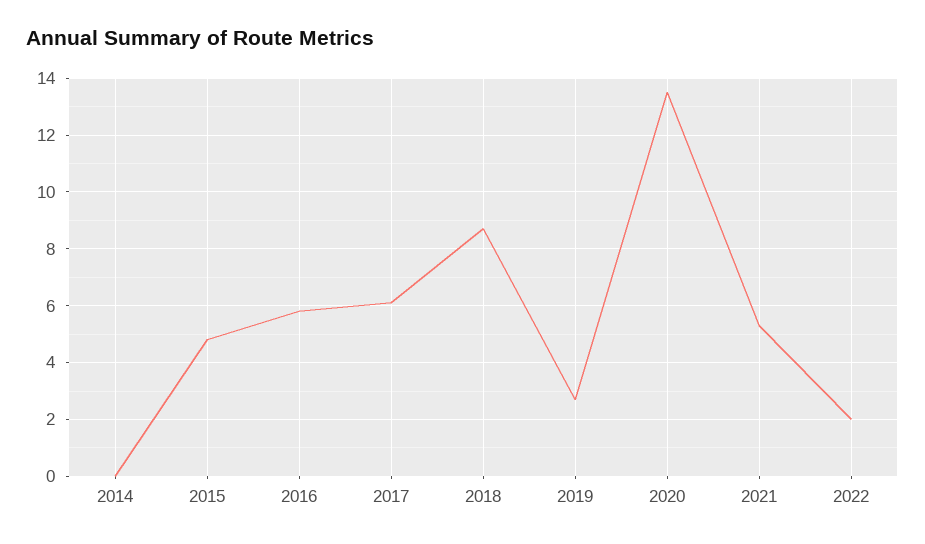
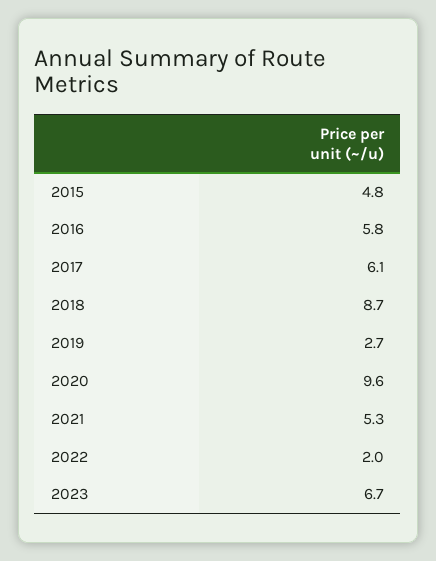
2014: 0 -> none
2020: 13.5 -> 9.6
2023: none -> 6.7

